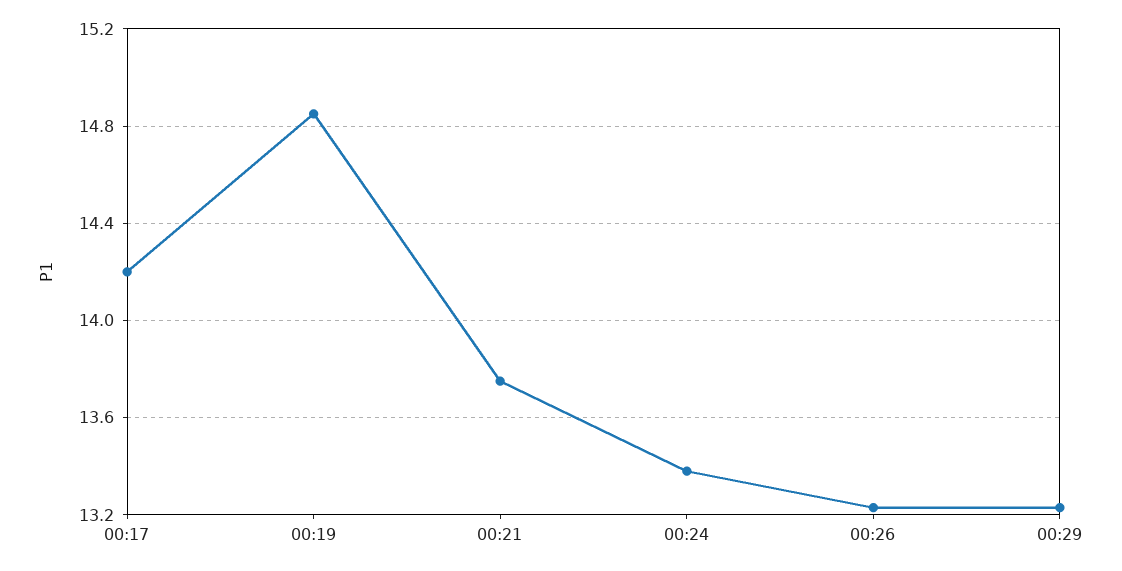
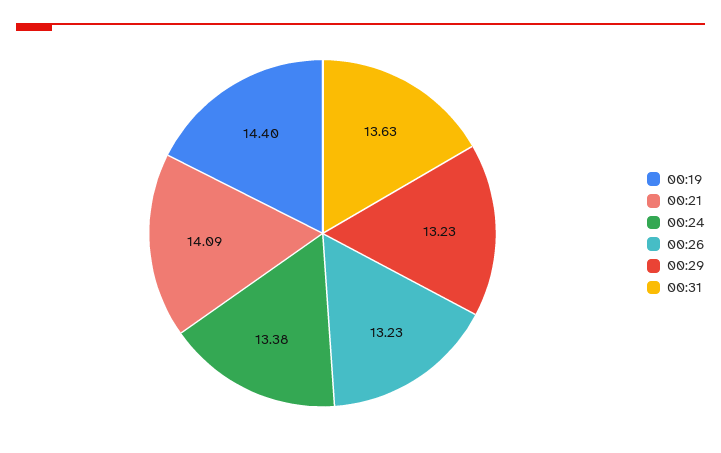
00:17: 14.2 -> none
00:19: 14.85 -> 14.4
00:21: 13.75 -> 14.09
00:31: none -> 13.63

